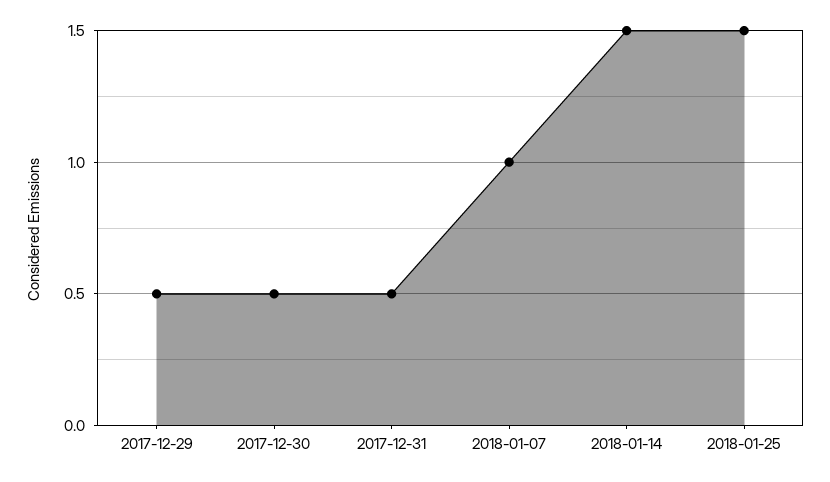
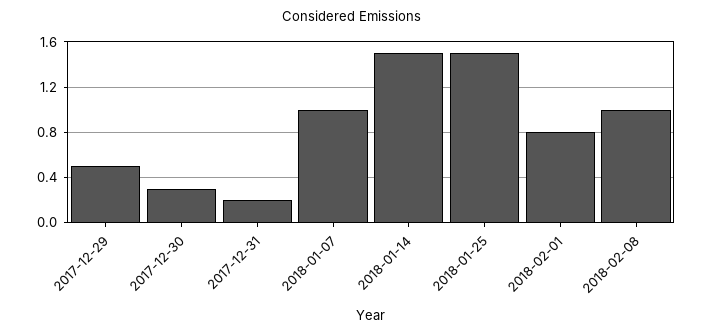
2017-12-30: 0.5 -> 0.3
2017-12-31: 0.5 -> 0.2
2018-02-01: none -> 0.8
2018-02-08: none -> 1

